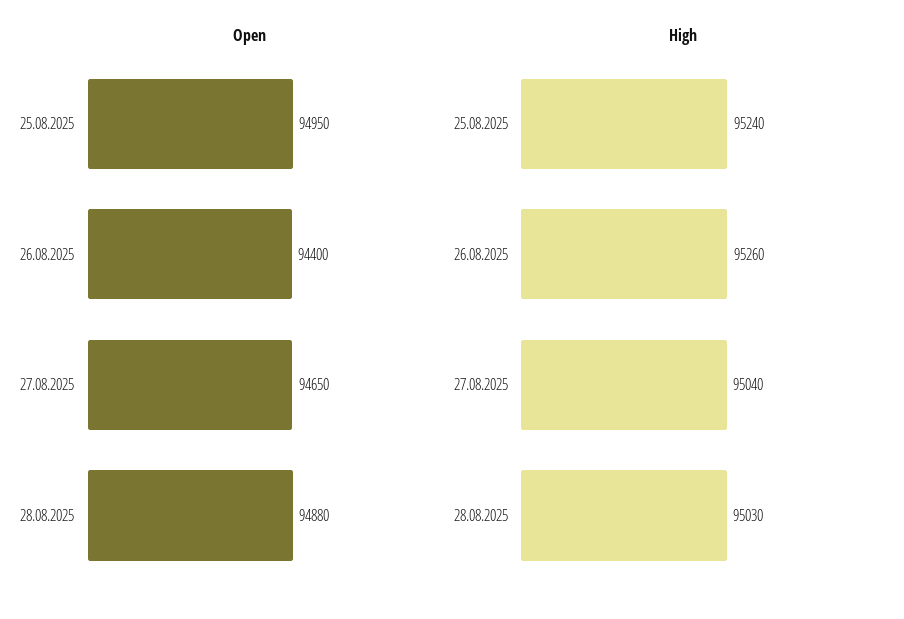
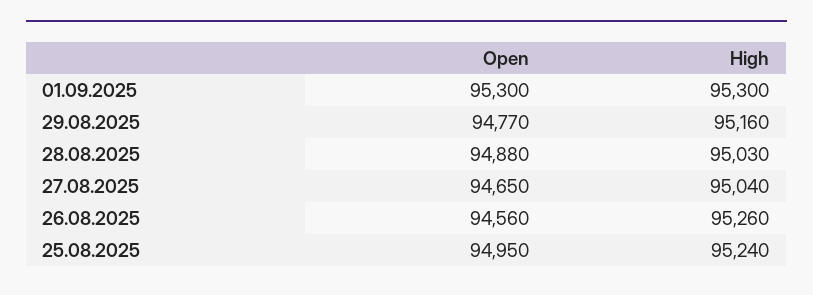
Open, 26.08.2025: 94400 -> 94560
Open, 01.09.2025: none -> 95300
High, 01.09.2025: none -> 95300
Open, 29.08.2025: none -> 94770
High, 29.08.2025: none -> 95160

